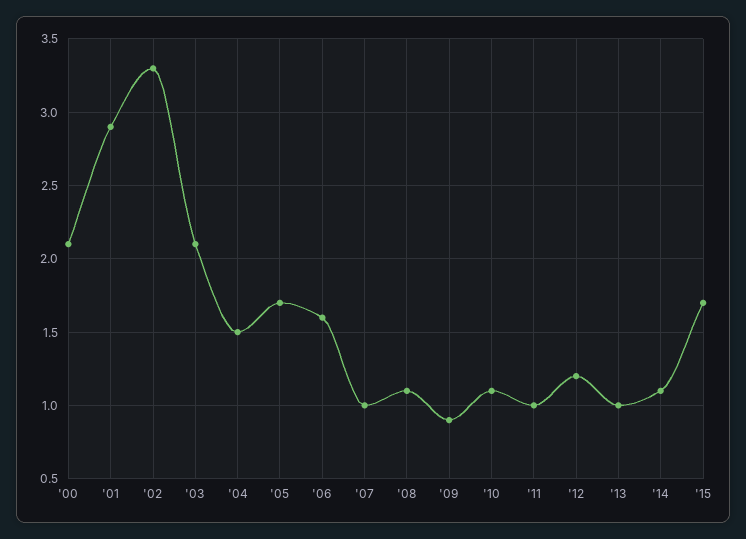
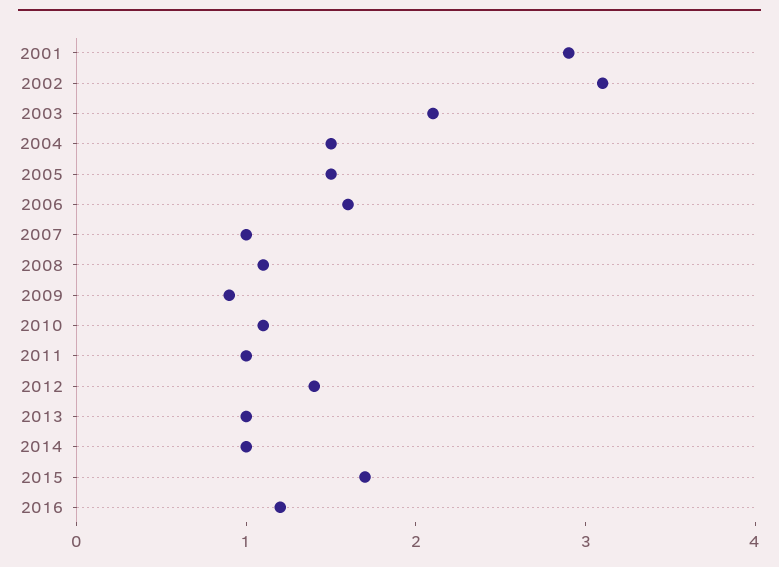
'00: 2.1 -> none
'02: 3.3 -> 3.1
'05: 1.7 -> 1.5
'12: 1.2 -> 1.4
'14: 1.1 -> 1
2016: none -> 1.2

